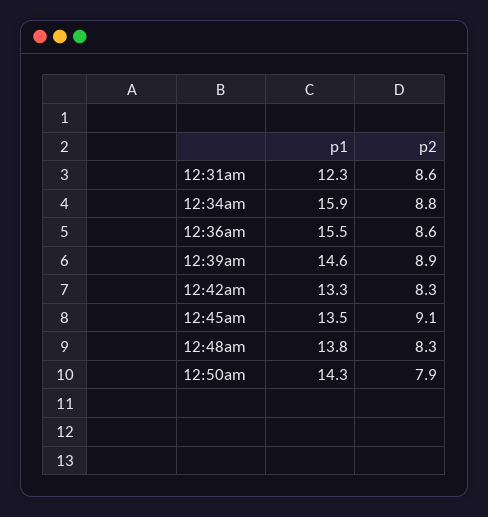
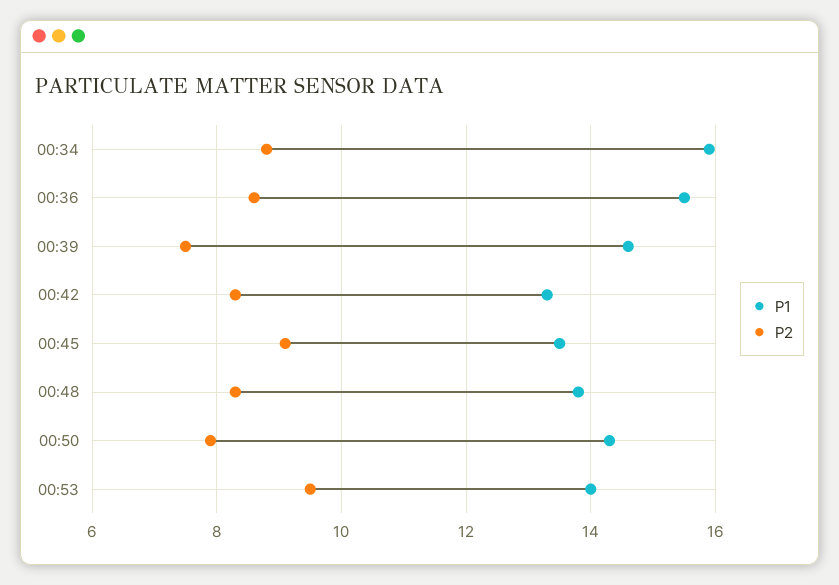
p1, 12:31am: 12.3 -> none
p2, 12:31am: 8.6 -> none
p2, 12:39am: 8.9 -> 7.5
p1, 00:53: none -> 14
p2, 00:53: none -> 9.5

